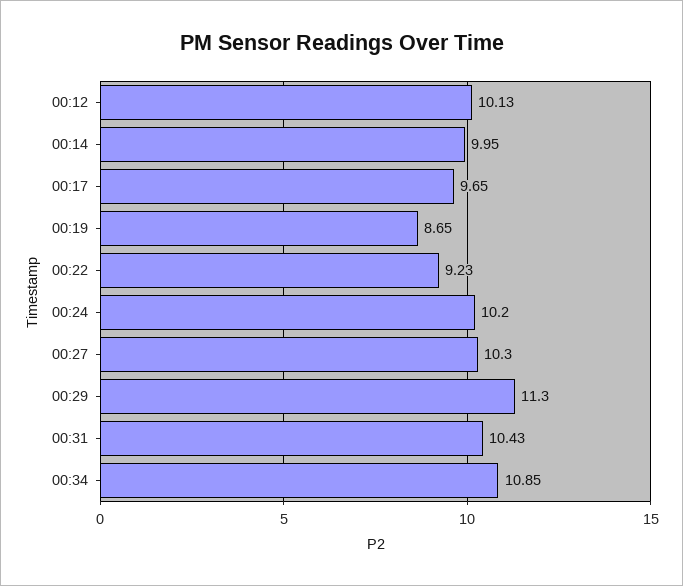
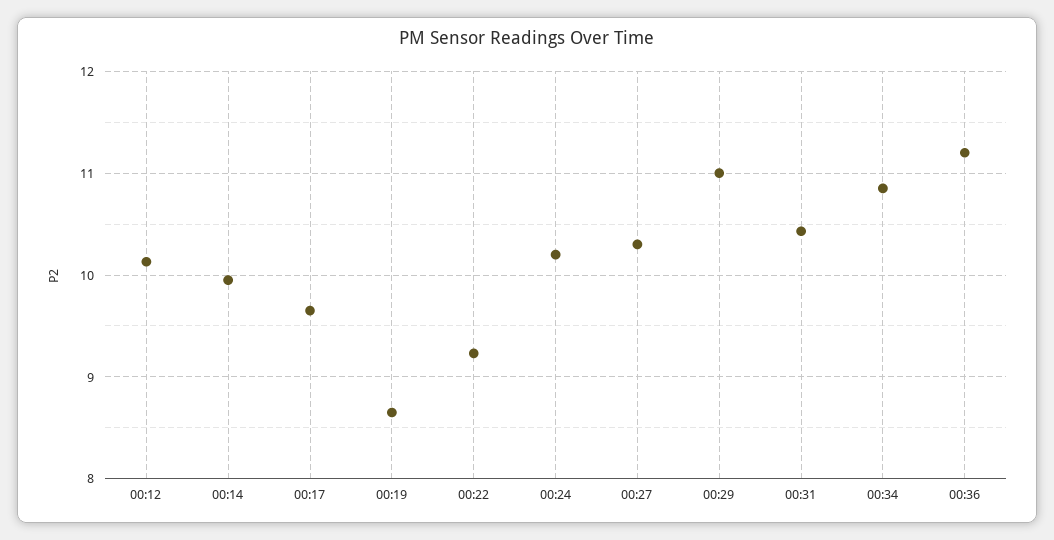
00:29: 11.3 -> 11
00:36: none -> 11.2

